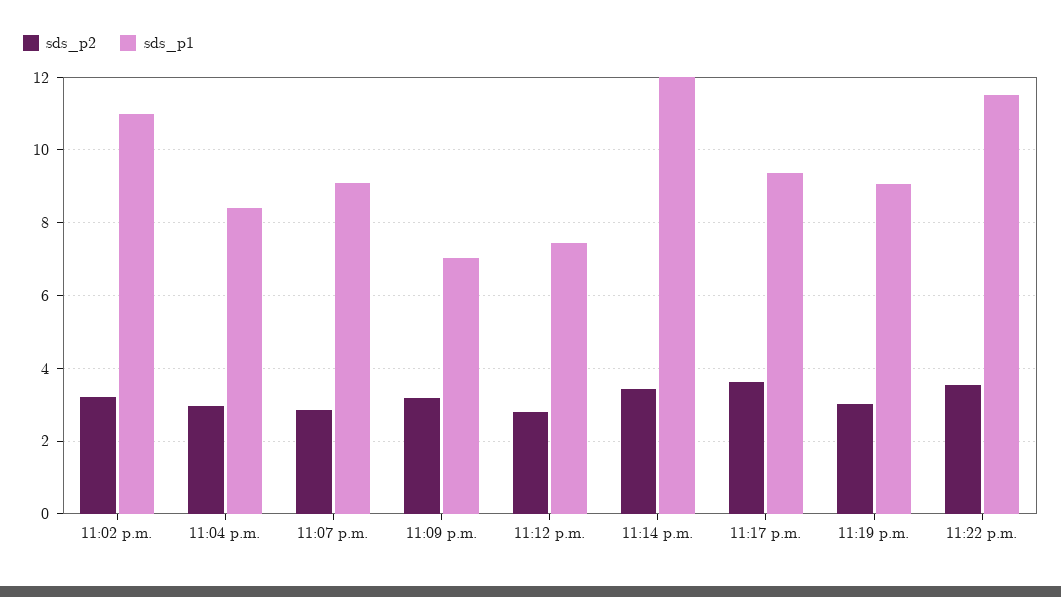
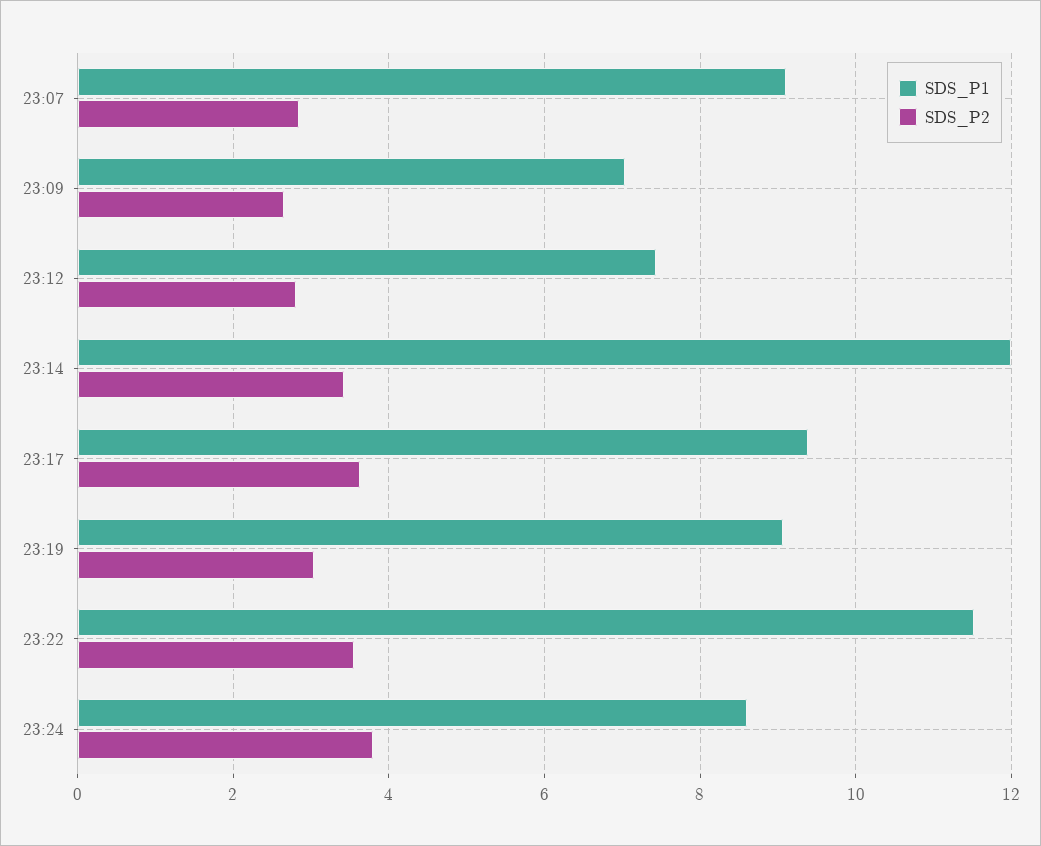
sds_p2, 11:02 p.m.: 3.2 -> none
sds_p1, 11:02 p.m.: 11 -> none
sds_p2, 11:04 p.m.: 3 -> none
sds_p1, 11:04 p.m.: 8.4 -> none
sds_p2, 11:09 p.m.: 3.2 -> 2.6
sds_p1, 23:24: none -> 8.6
sds_p2, 23:24: none -> 3.8

